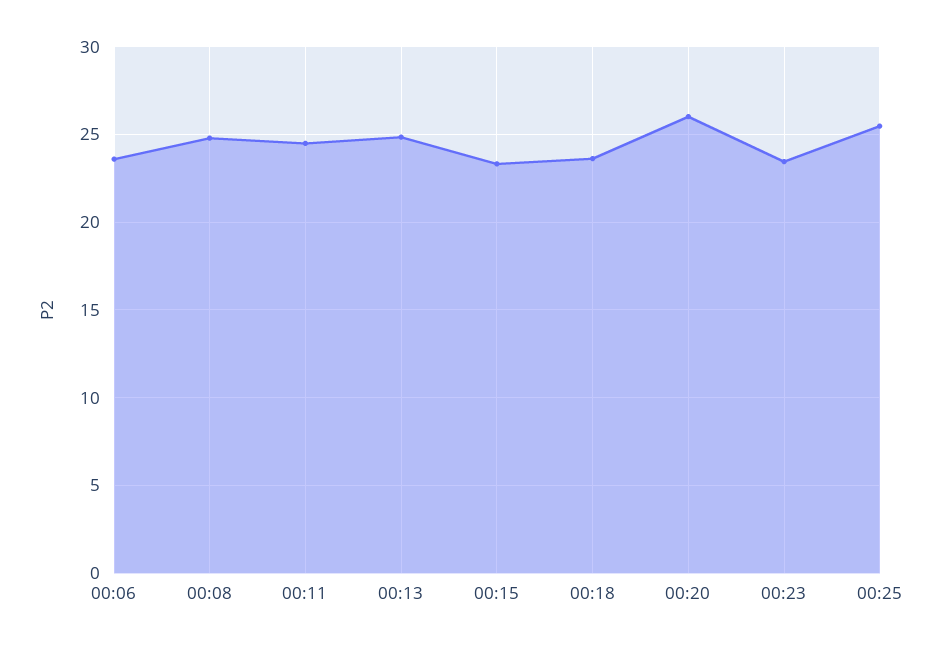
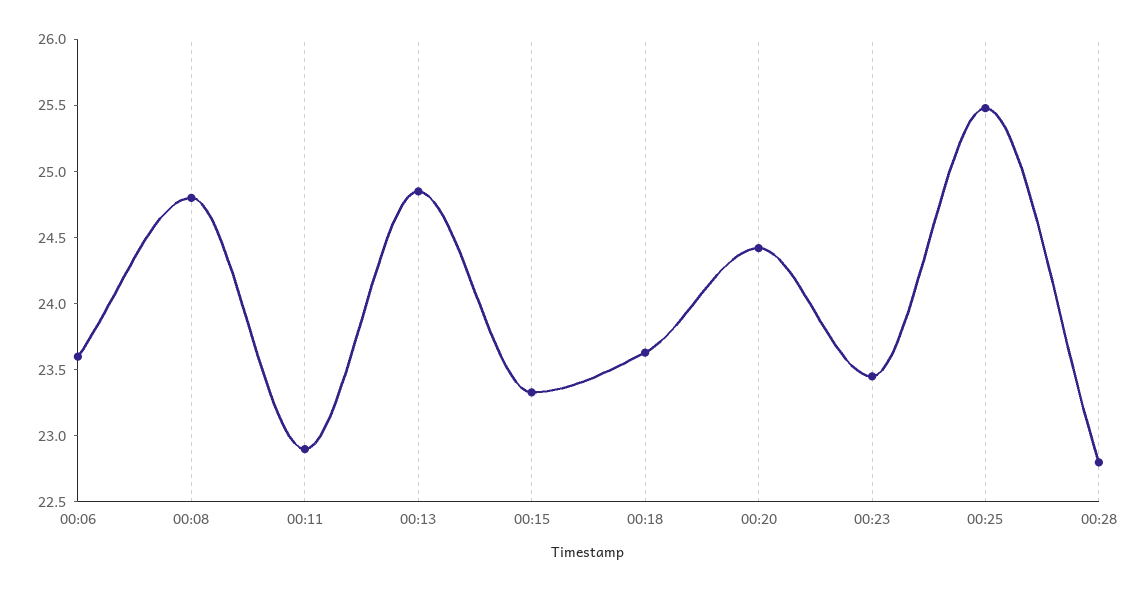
00:11: 24.5 -> 22.9
00:20: 26 -> 24.4
00:28: none -> 22.8

